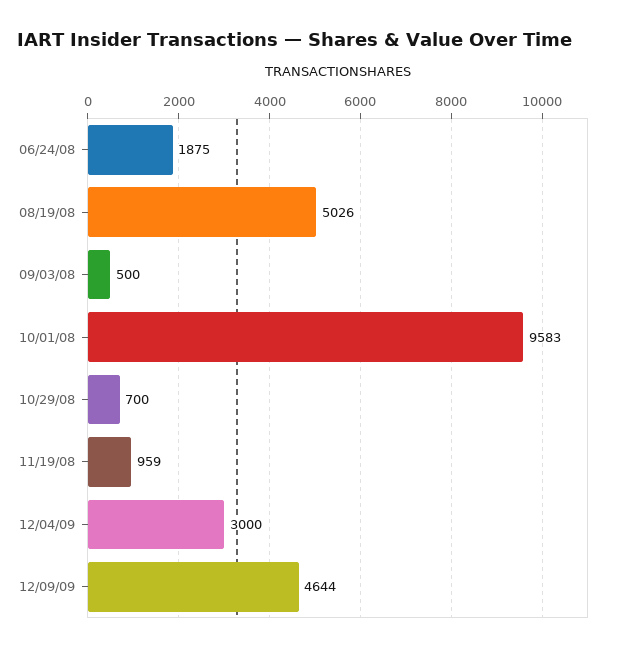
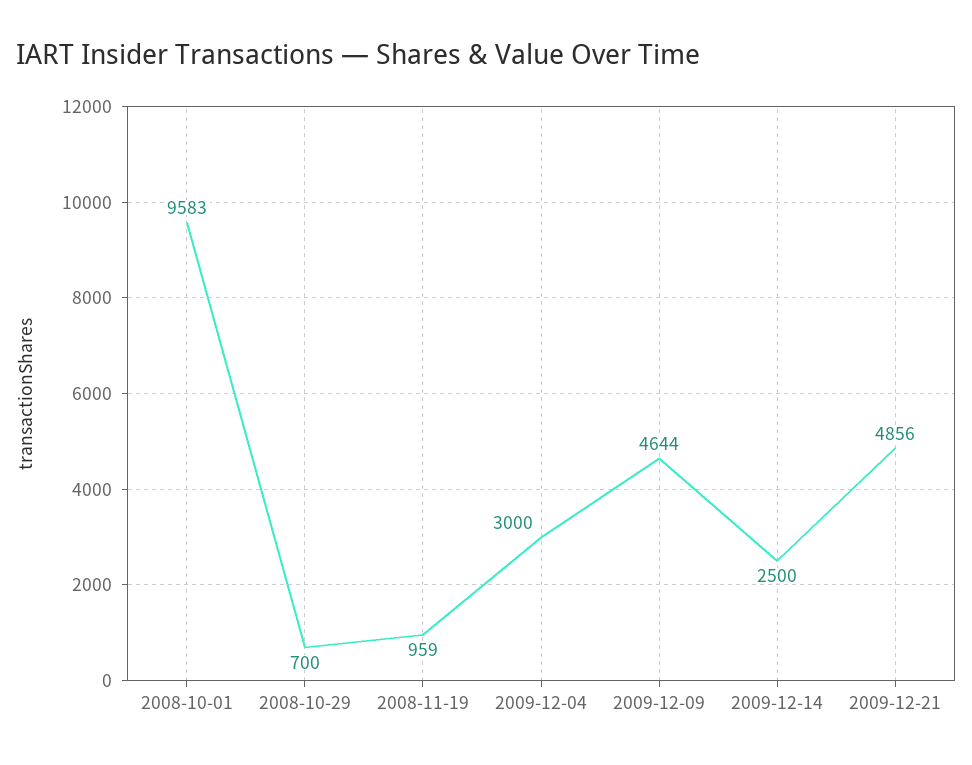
06/24/08: 1875 -> none
08/19/08: 5026 -> none
09/03/08: 500 -> none
2009-12-14: none -> 2500
2009-12-21: none -> 4856

